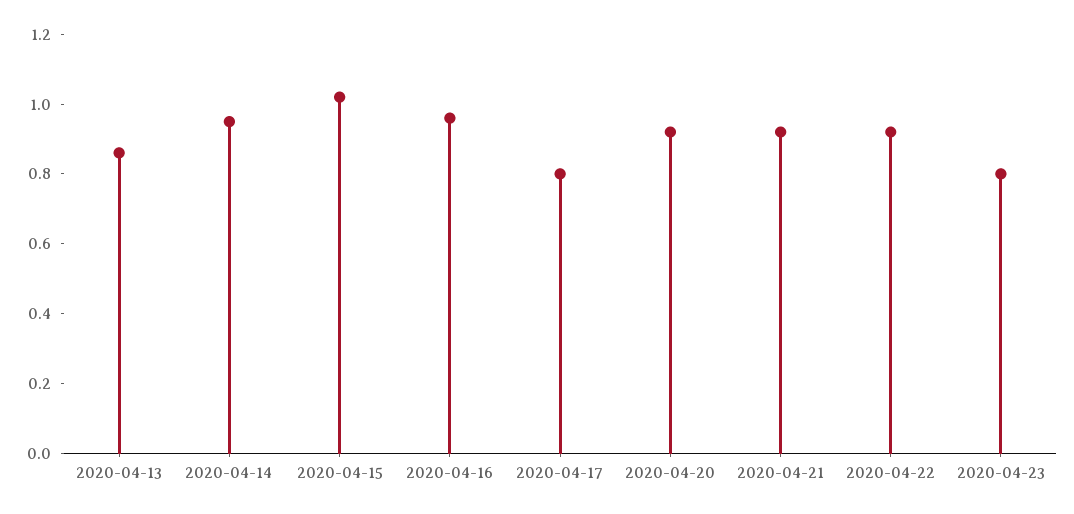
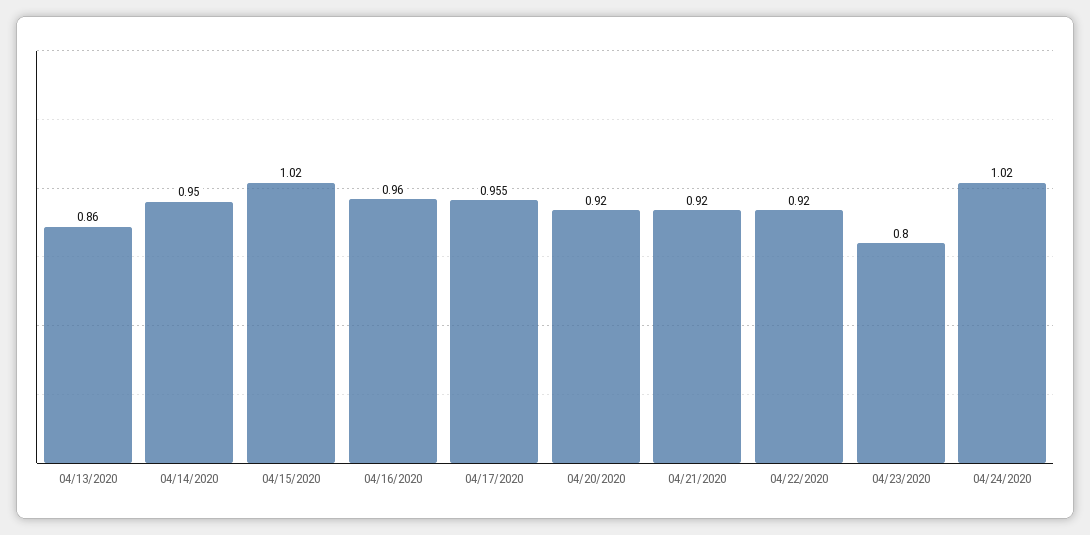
2020-04-17: 0.8 -> 0.955
04/24/2020: none -> 1.02

